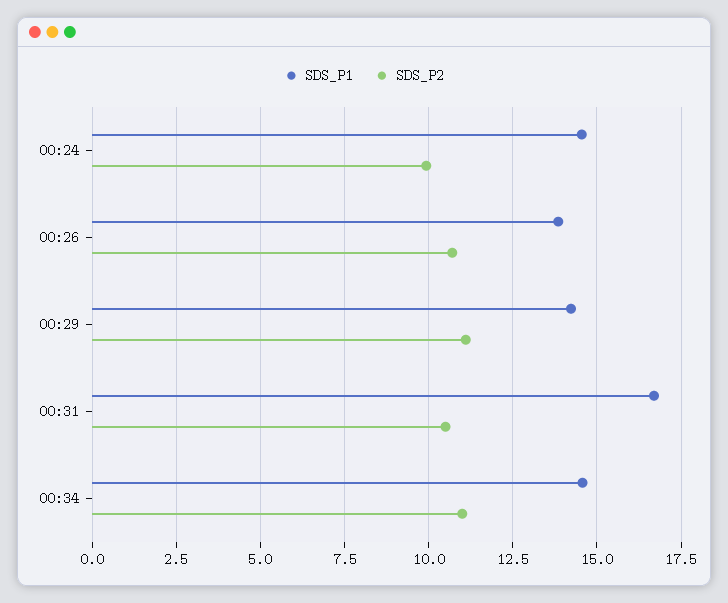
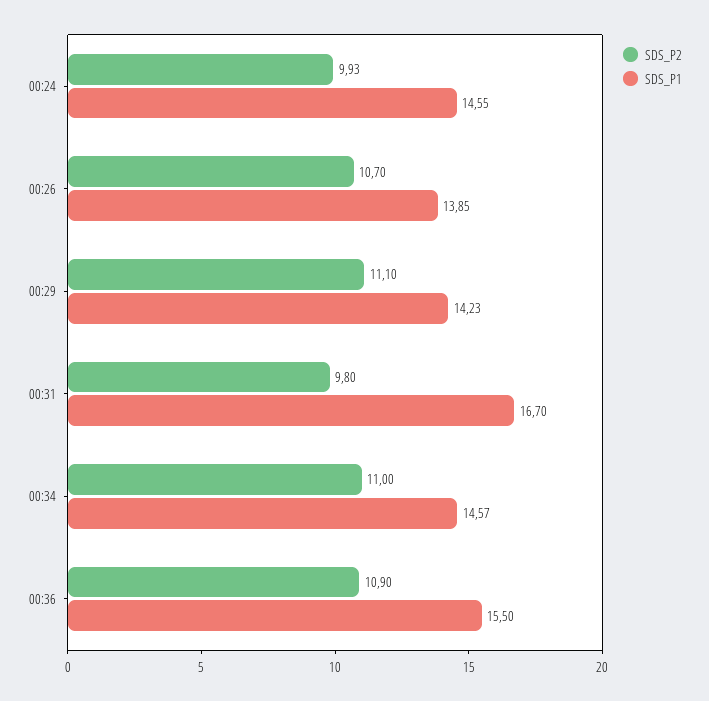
SDS_P2, 00:31: 10.5 -> 9.8
SDS_P2, 00:36: none -> 10.9
SDS_P1, 00:36: none -> 15.5

